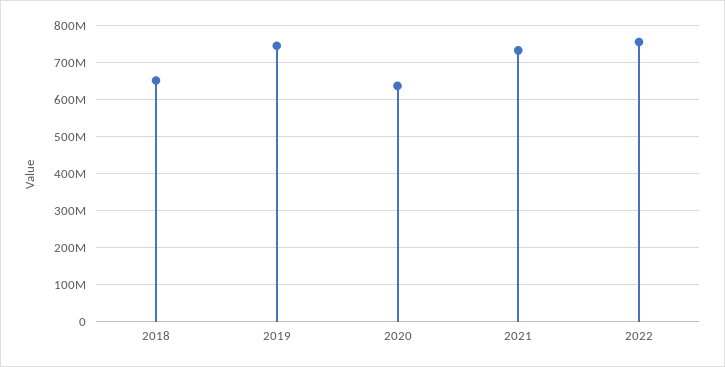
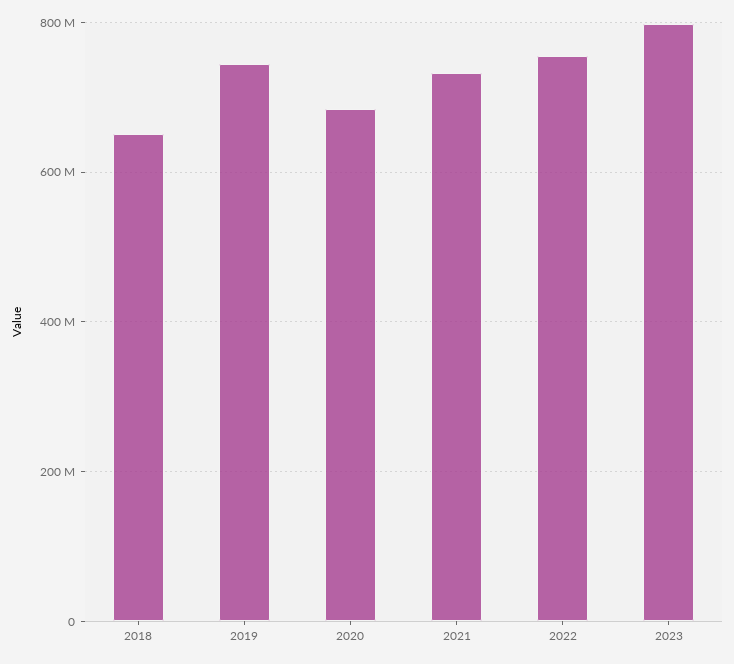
2020: 640000000 -> 680000000
2023: none -> 800000000

